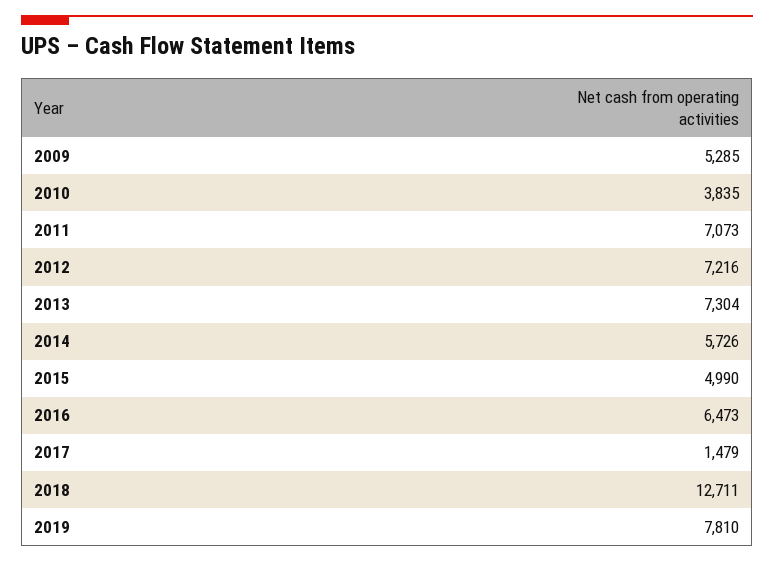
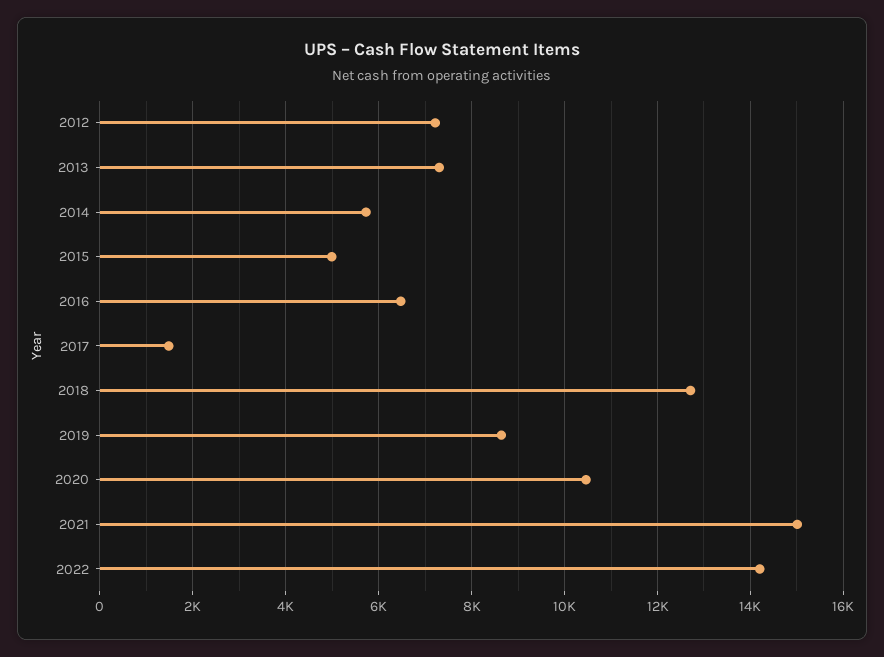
2009: 5285 -> none
2010: 3835 -> none
2011: 7073 -> none
2019: 7810 -> 8600
2020: none -> 10400
2021: none -> 15000
2022: none -> 14200

